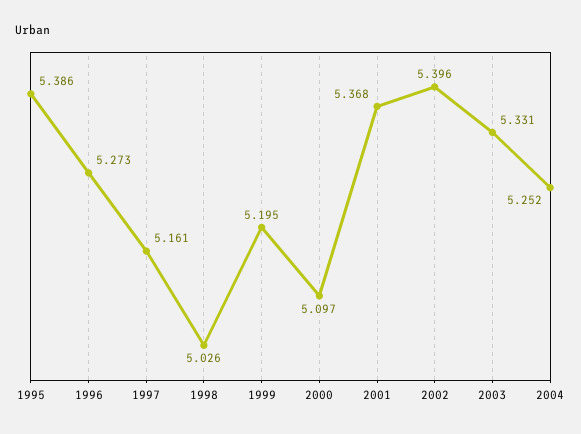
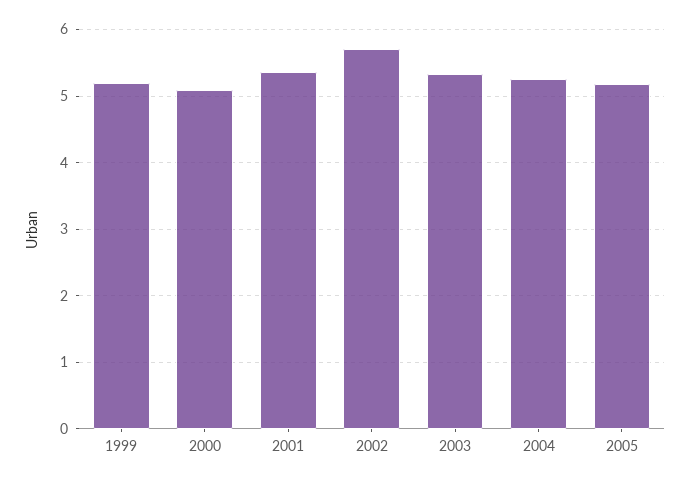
1995: 5.386 -> none
1996: 5.273 -> none
1997: 5.161 -> none
1998: 5.026 -> none
2002: 5.396 -> 5.7
2005: none -> 5.2

